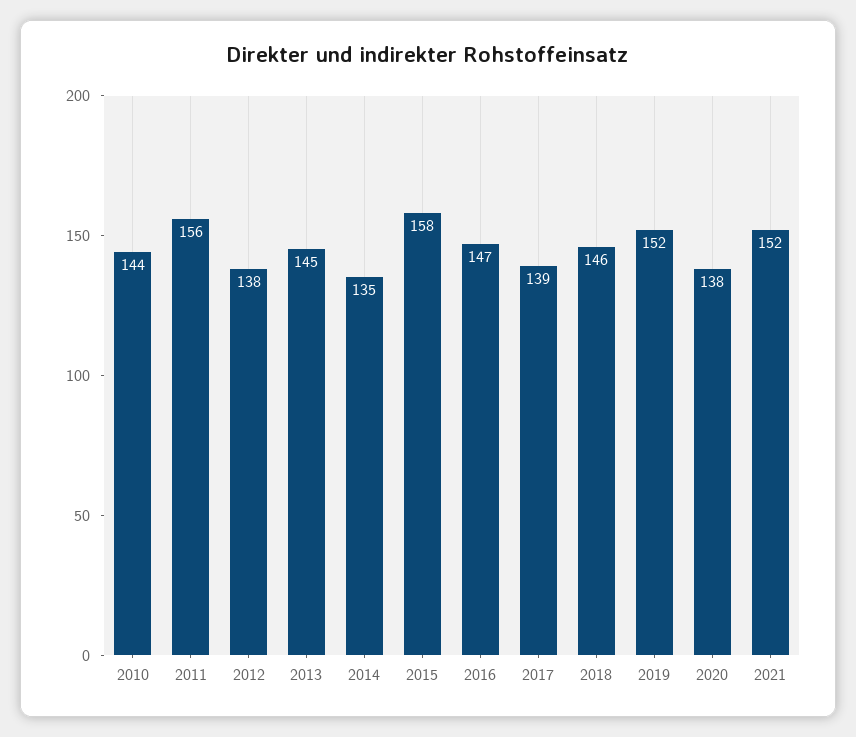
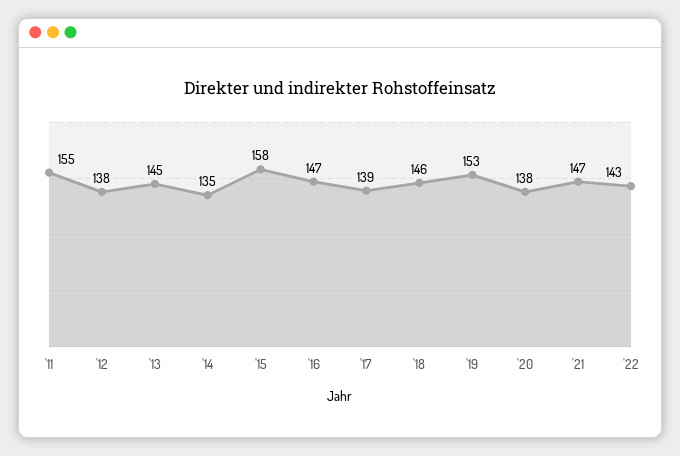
2010: 144 -> none
2011: 156 -> 155
2019: 152 -> 153
2021: 152 -> 147
'22: none -> 143

